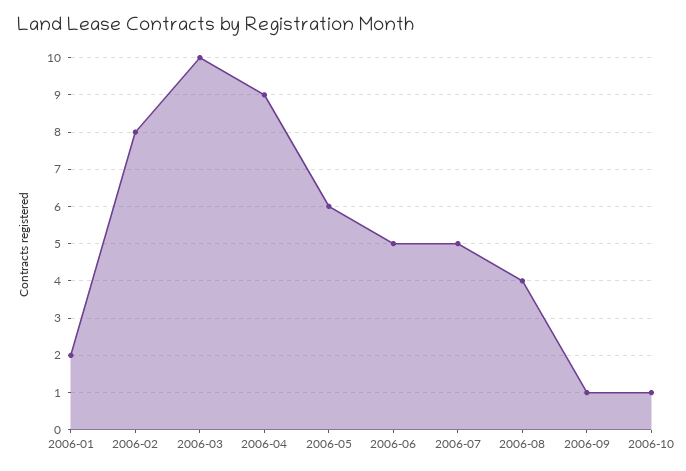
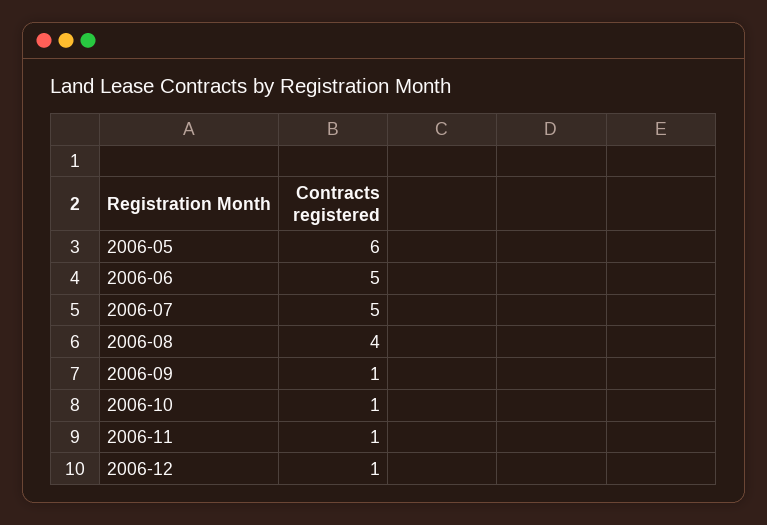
2006-01: 2 -> none
2006-02: 8 -> none
2006-03: 10 -> none
2006-04: 9 -> none
2006-11: none -> 1
2006-12: none -> 1

